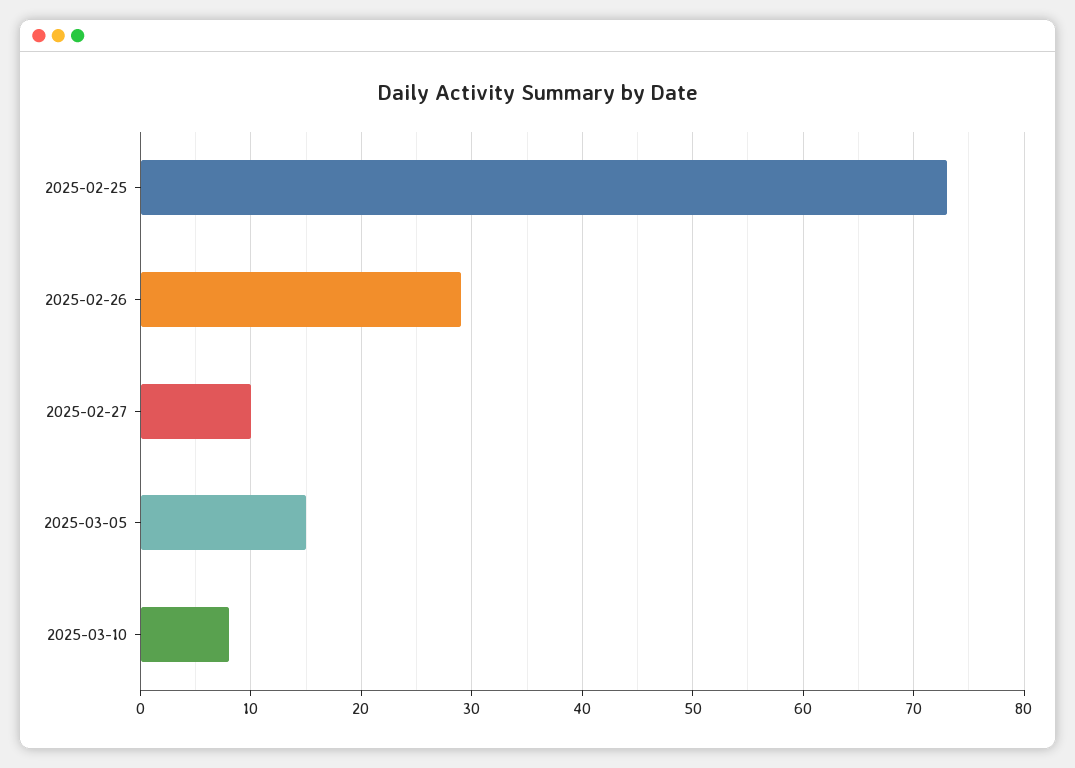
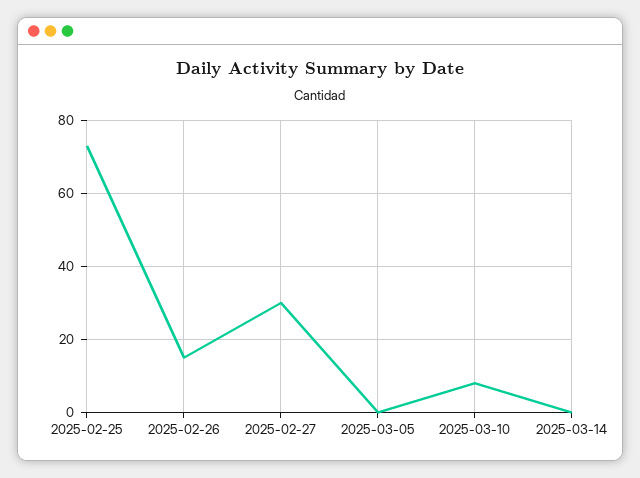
2025-02-26: 29 -> 15
2025-02-27: 10 -> 30
2025-03-05: 15 -> 0
2025-03-14: none -> 0

